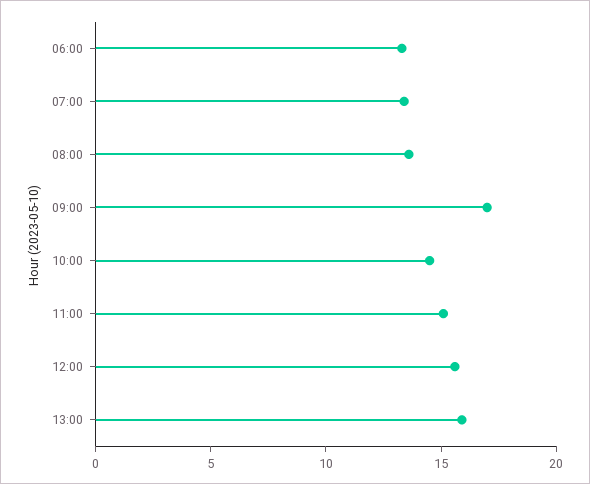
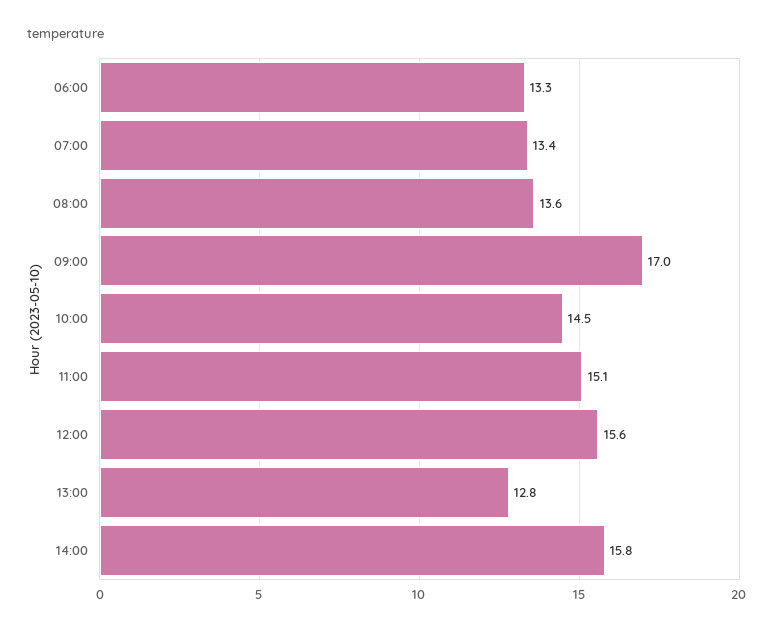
13:00: 16 -> 12.8
14:00: none -> 15.8

